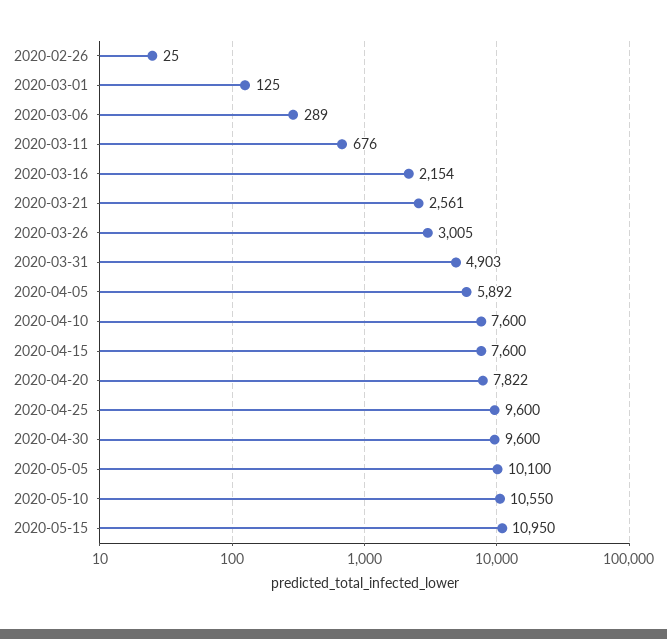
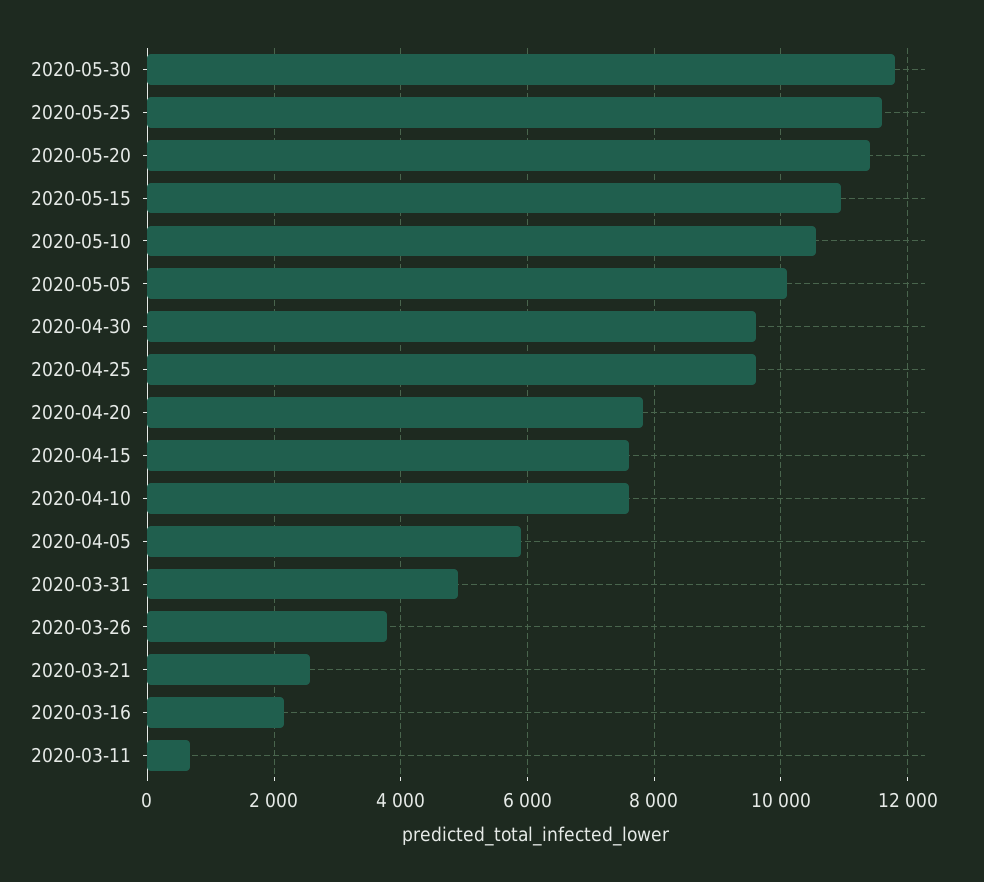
2020-02-26: 25 -> none
2020-03-01: 125 -> none
2020-03-06: 289 -> none
2020-03-26: 3005 -> 3800
2020-05-30: none -> 11800
2020-05-25: none -> 11600
2020-05-20: none -> 11400

